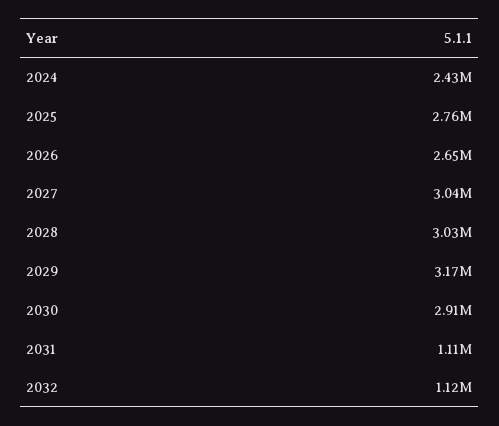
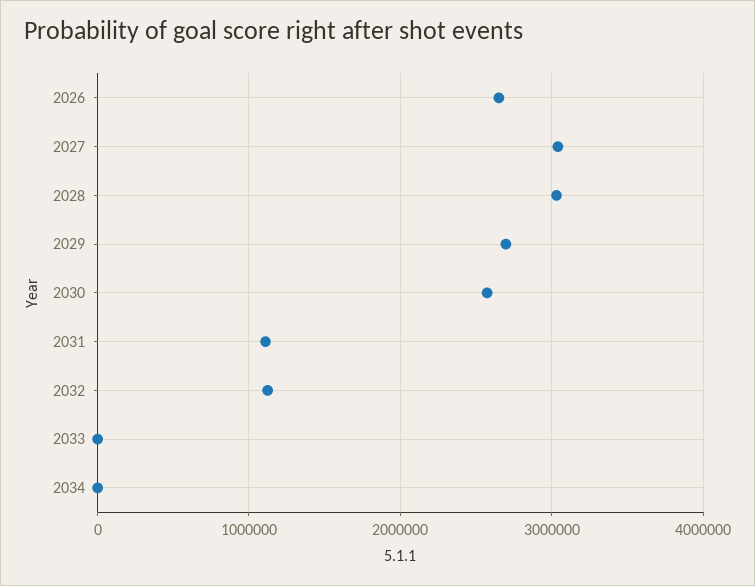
2024: 2430000 -> none
2025: 2760000 -> none
2029: 3170000 -> 2700000
2030: 2910000 -> 2600000
2033: none -> 0
2034: none -> 0

